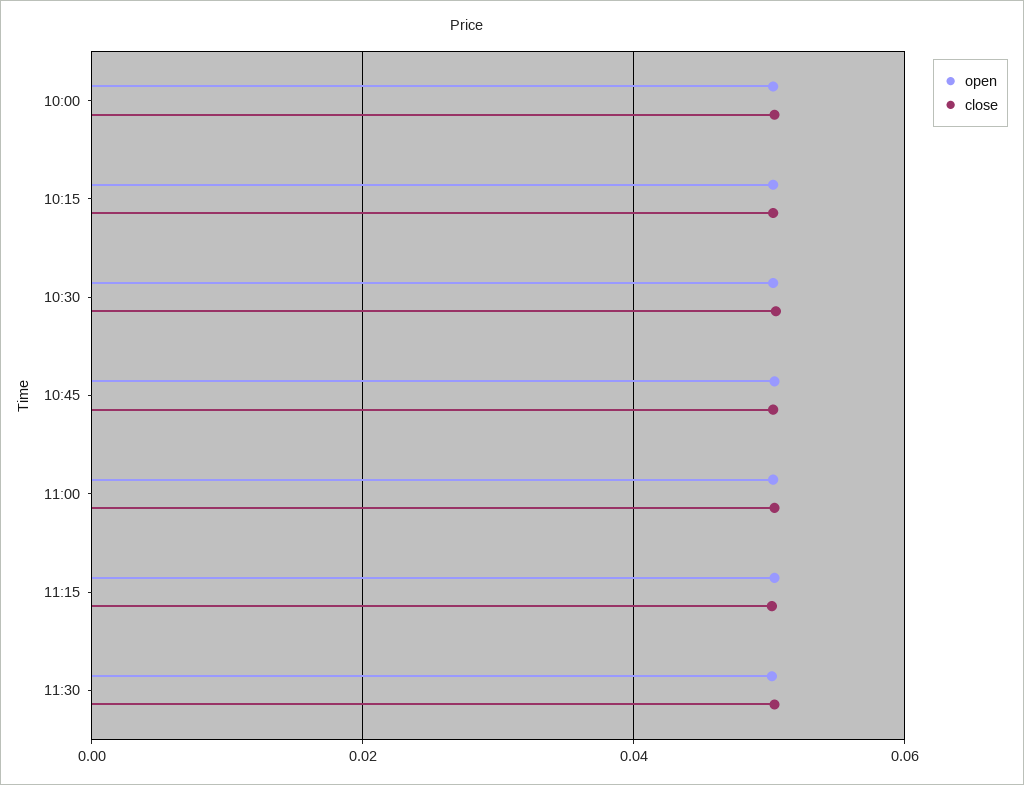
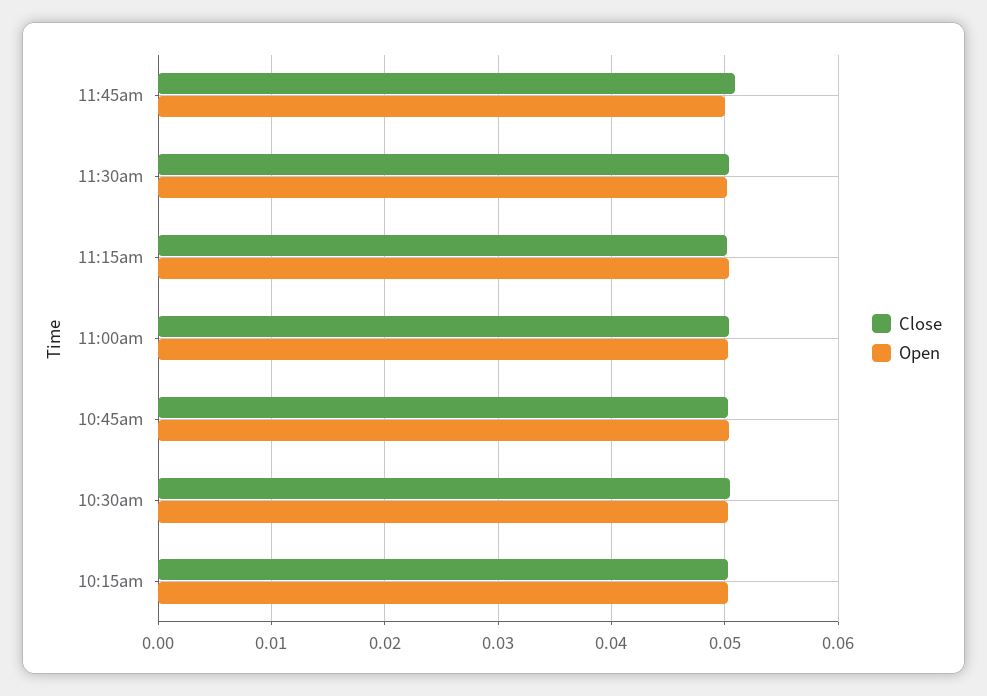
open, 10:00: 0.05 -> none
close, 10:00: 0.05 -> none
close, 11:45am: none -> 0.051
open, 11:45am: none -> 0.05

